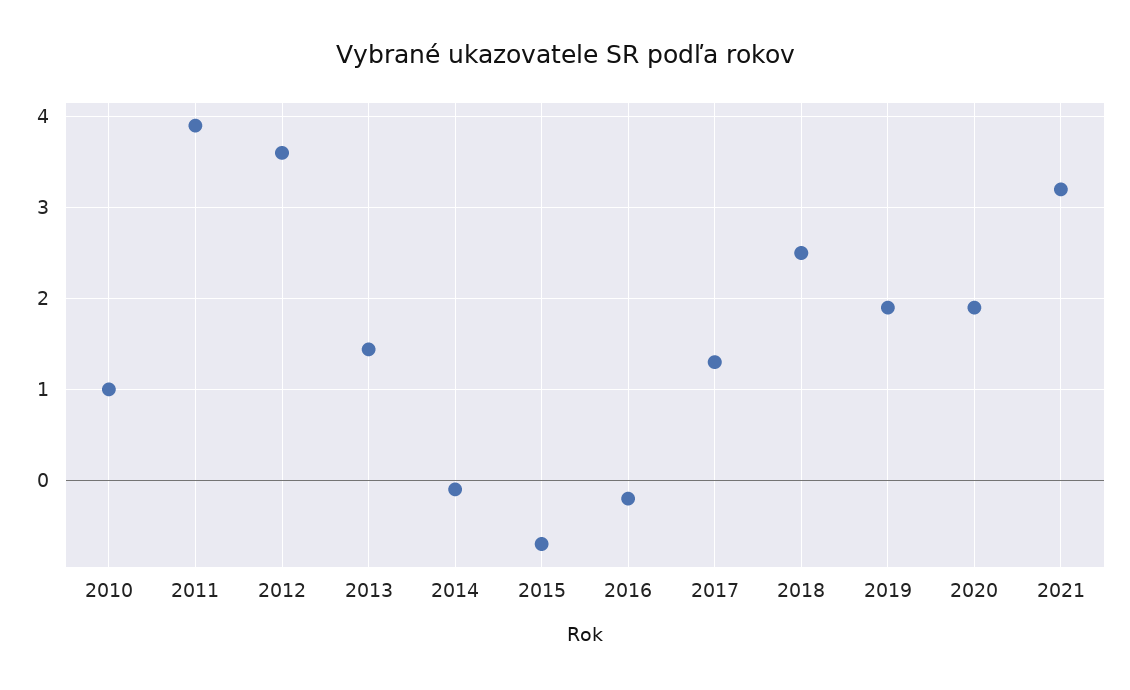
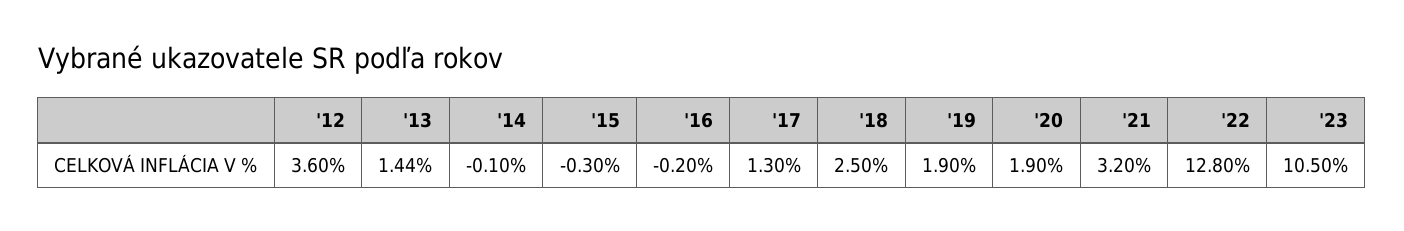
2010: 1 -> none
2011: 3.9 -> none
2015: -0.7 -> -0.3
'22: none -> 12.8
'23: none -> 10.5

